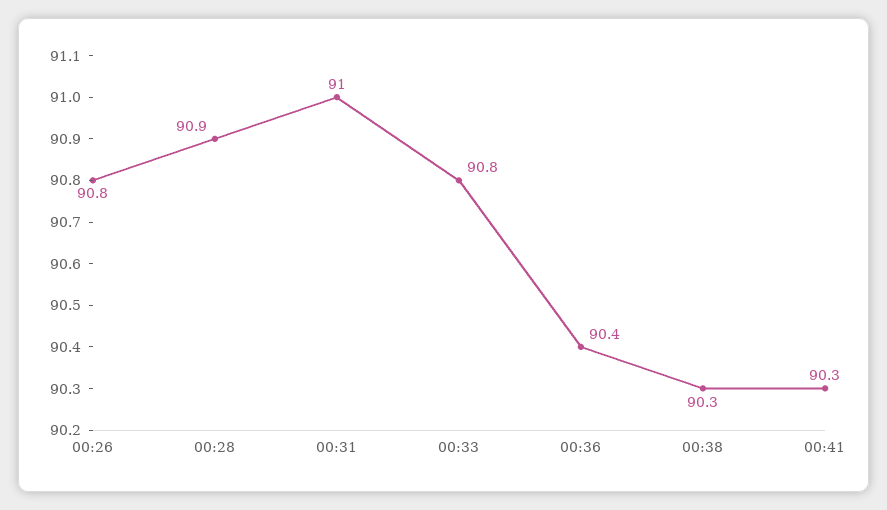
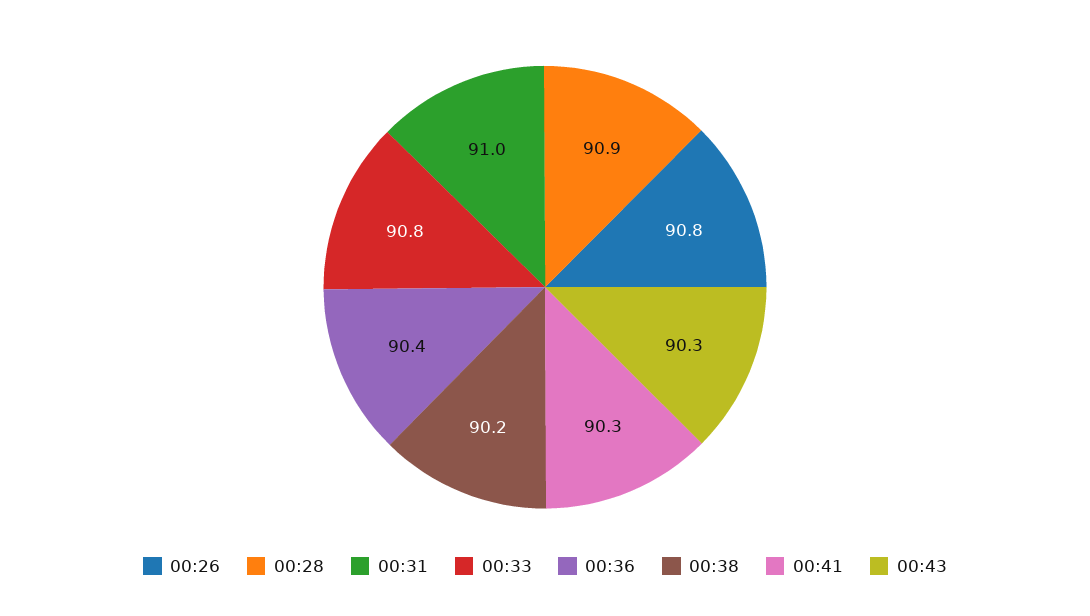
00:38: 90.3 -> 90.2
00:43: none -> 90.3

